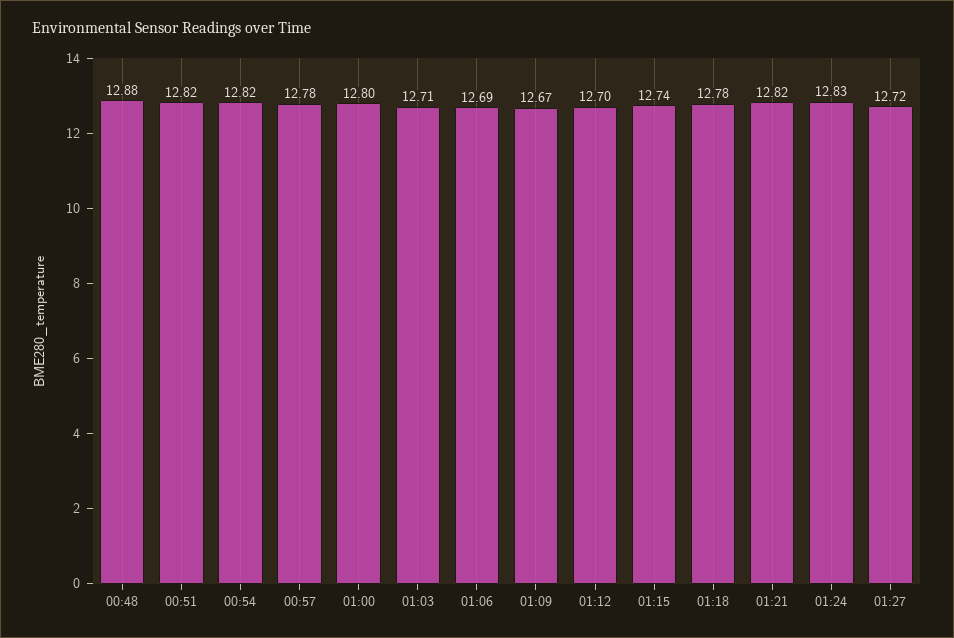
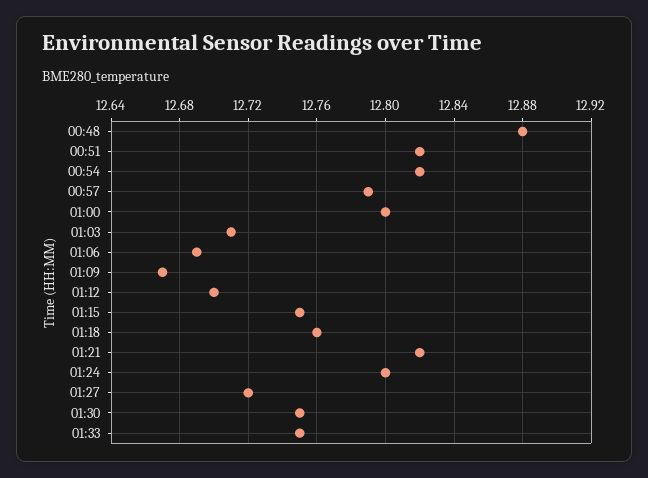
00:57: 12.78 -> 12.79
01:15: 12.74 -> 12.75
01:18: 12.78 -> 12.76
01:24: 12.83 -> 12.8
01:30: none -> 12.75
01:33: none -> 12.75

